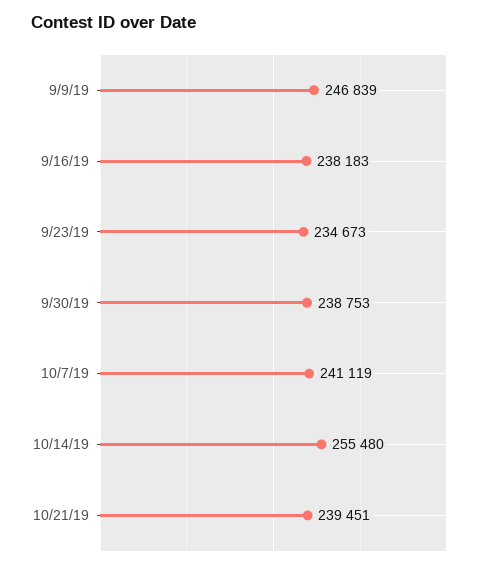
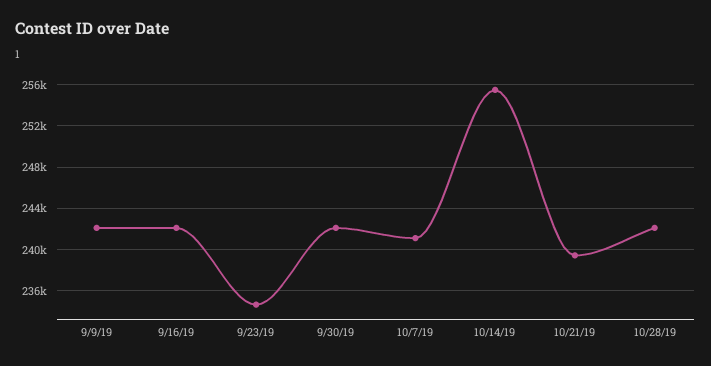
9/9/19: 246839 -> 242000
9/16/19: 238183 -> 242000
9/30/19: 238753 -> 242000
10/28/19: none -> 242000

